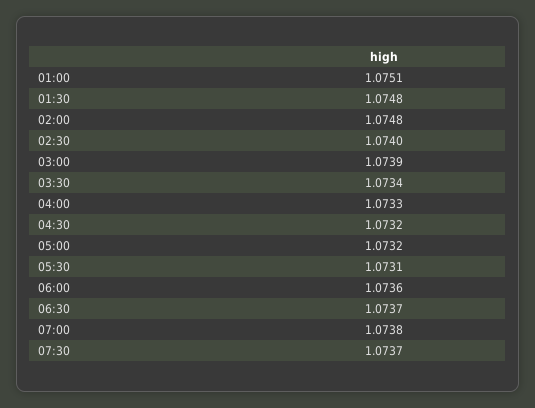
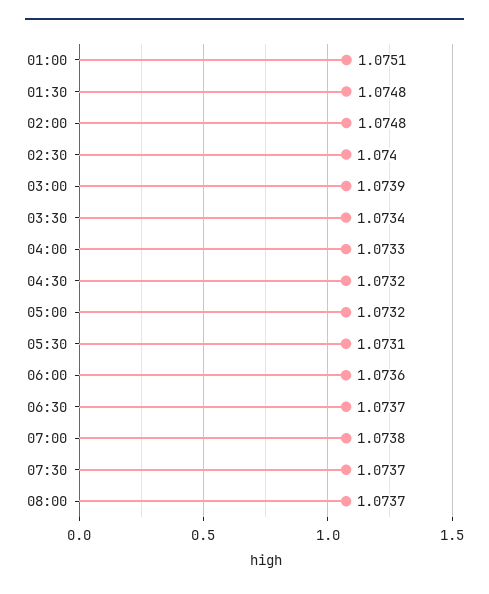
08:00: none -> 1.0737

